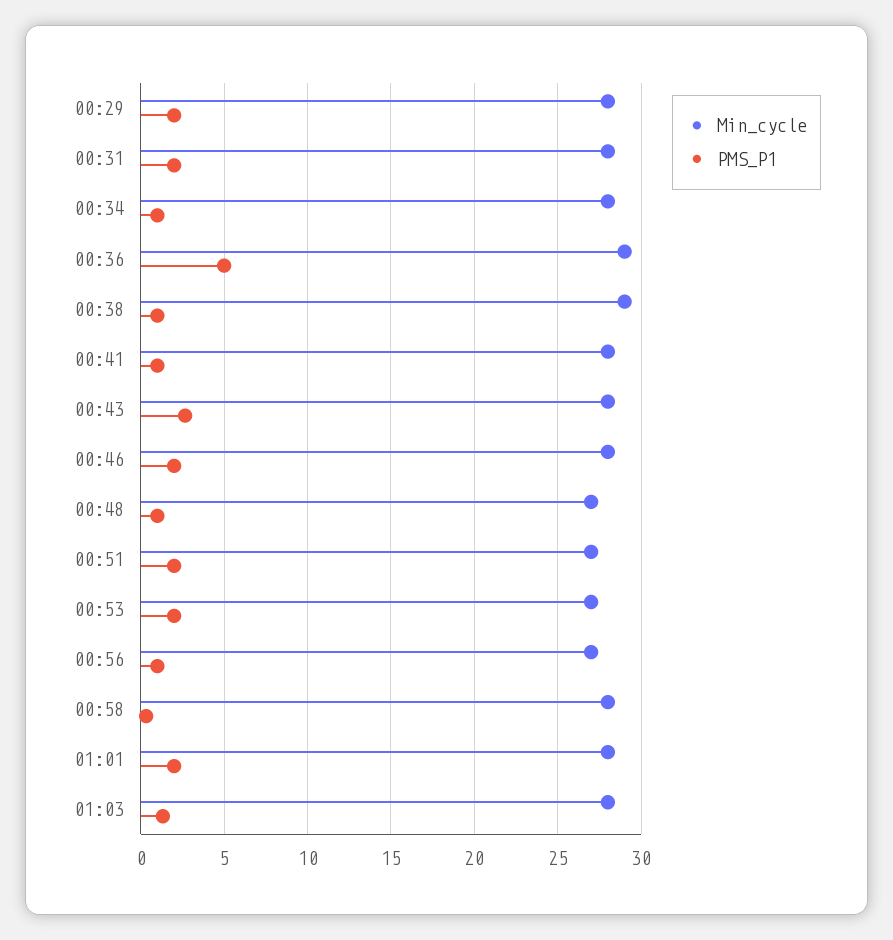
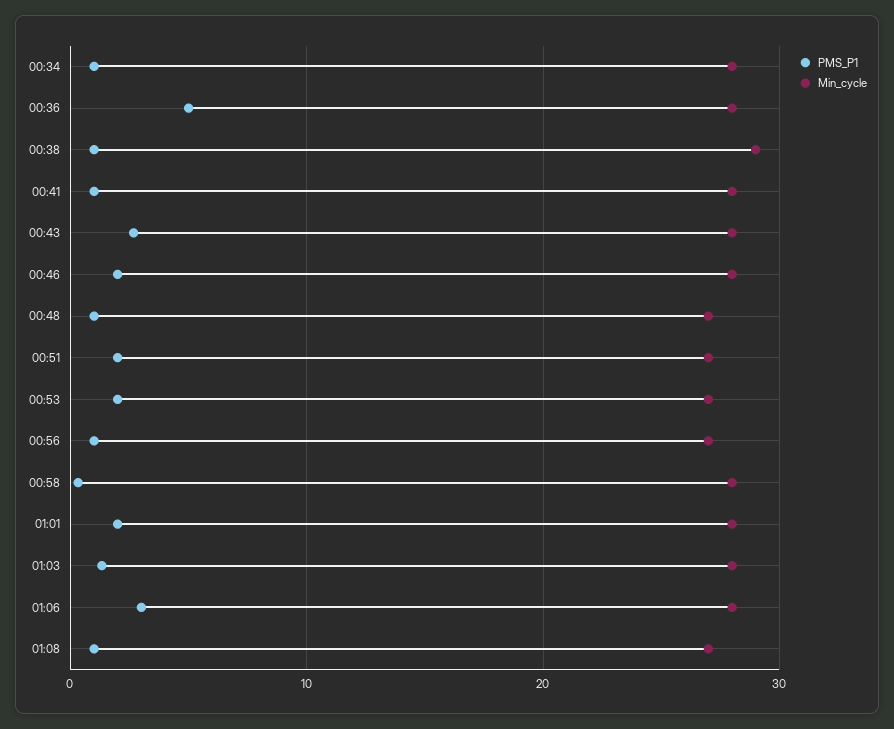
Min_cycle, 00:29: 28 -> none
PMS_P1, 00:29: 2 -> none
Min_cycle, 00:31: 28 -> none
PMS_P1, 00:31: 2 -> none
Min_cycle, 00:36: 29 -> 28
PMS_P1, 01:06: none -> 3
Min_cycle, 01:06: none -> 28
PMS_P1, 01:08: none -> 1
Min_cycle, 01:08: none -> 27

